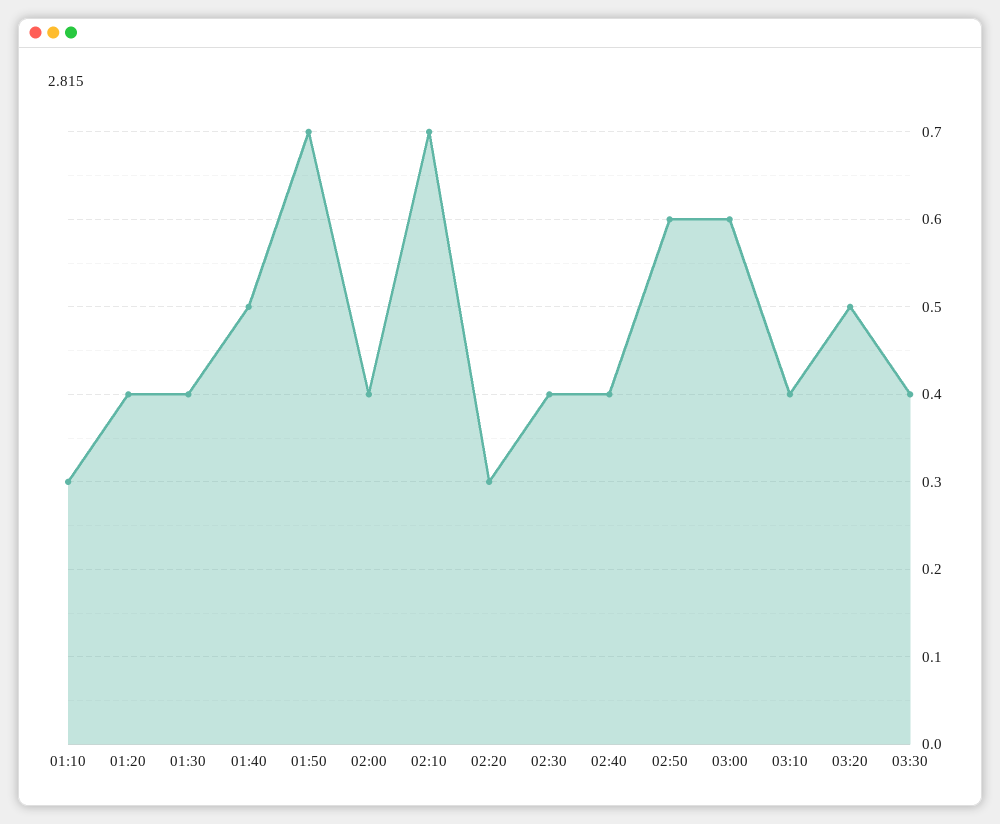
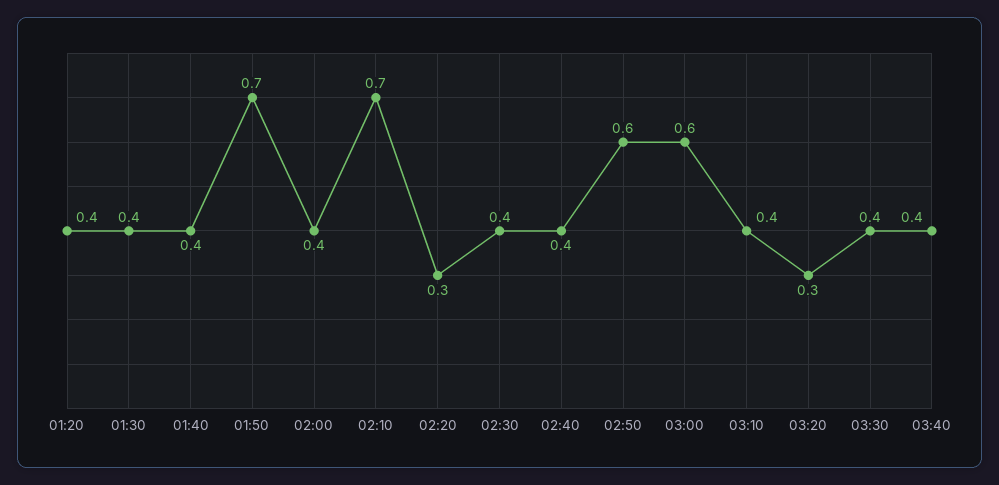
01:10: 0.3 -> none
01:40: 0.5 -> 0.4
03:20: 0.5 -> 0.3
03:40: none -> 0.4

